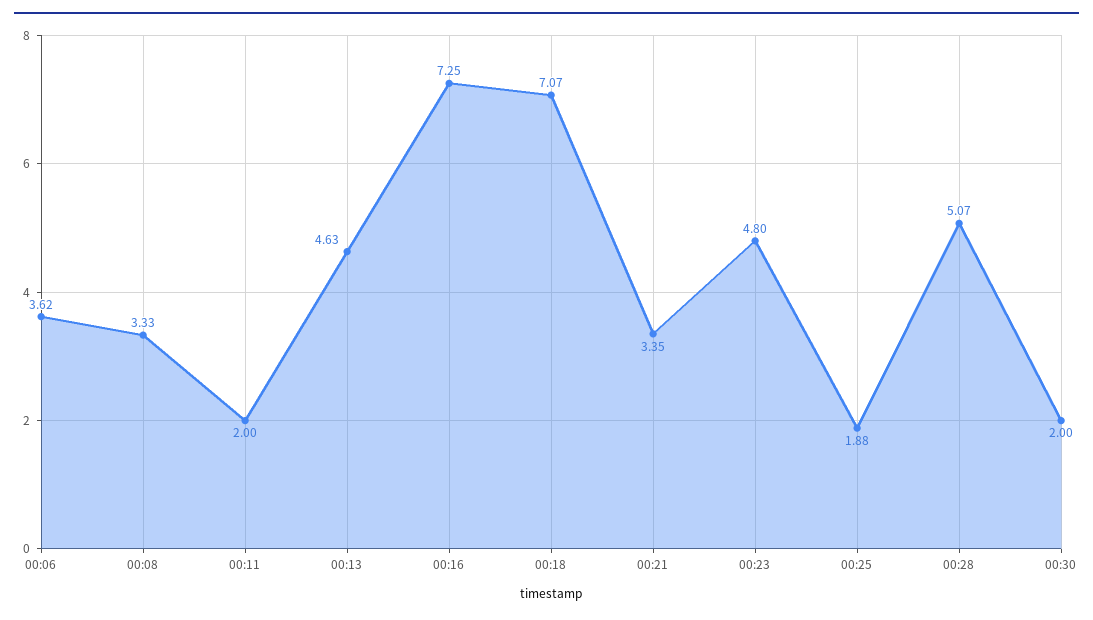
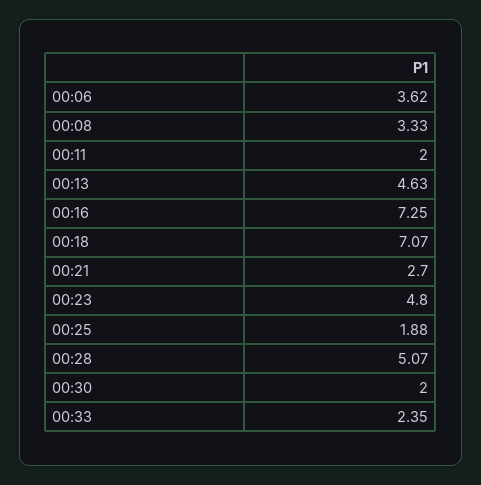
00:21: 3.35 -> 2.7
00:33: none -> 2.35

